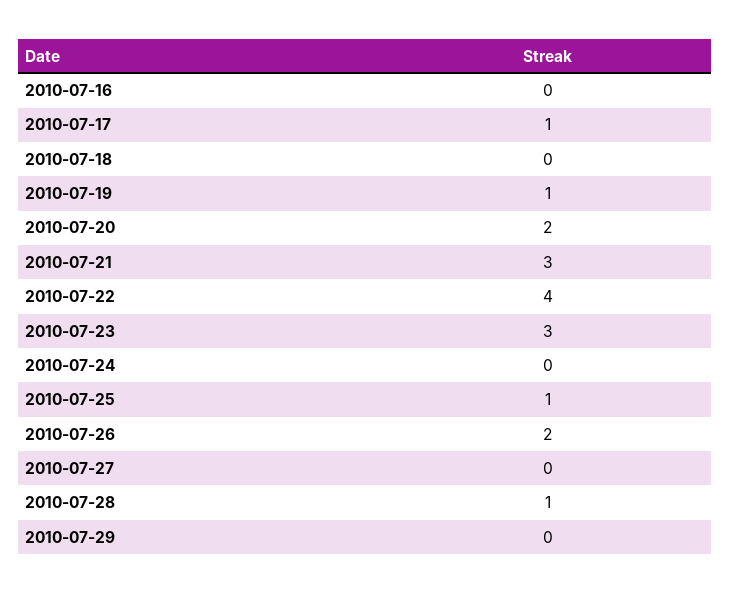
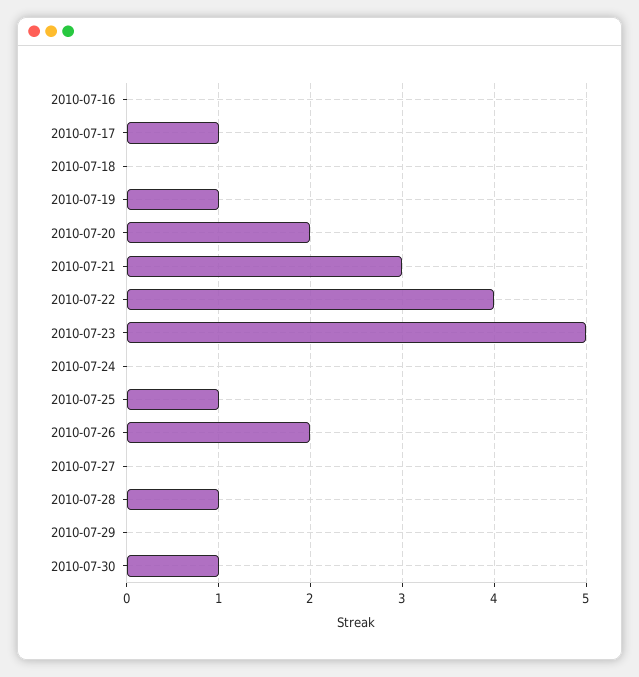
2010-07-23: 3 -> 5
2010-07-30: none -> 1

